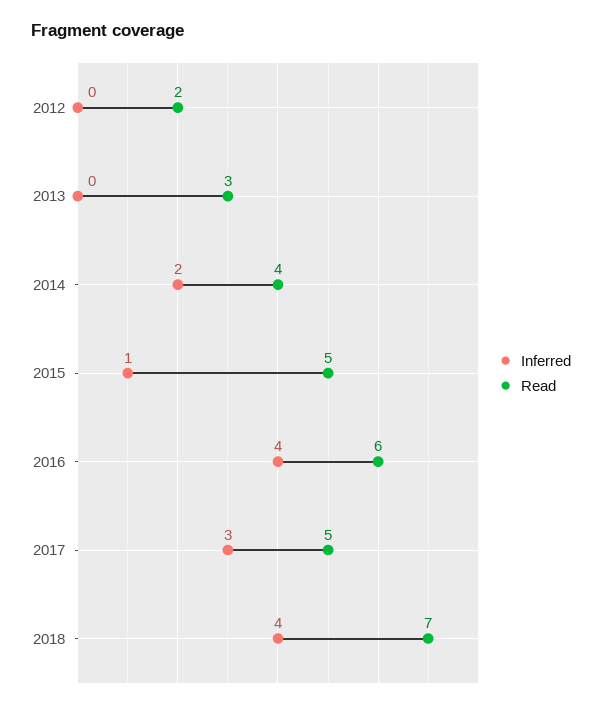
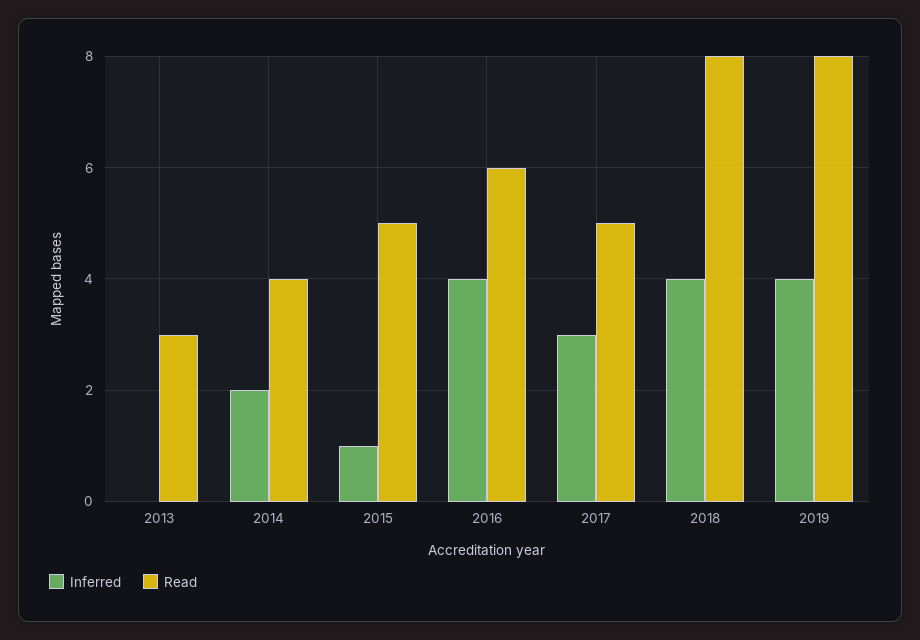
Inferred, 2012: 0 -> none
Read, 2012: 2 -> none
Read, 2018: 7 -> 8
Inferred, 2019: none -> 4
Read, 2019: none -> 8

